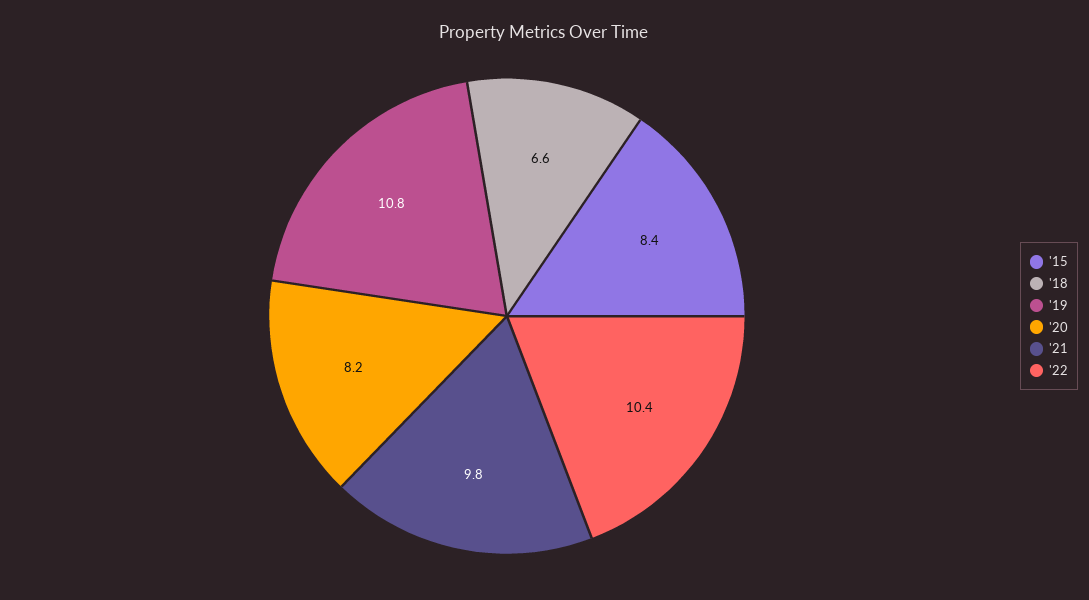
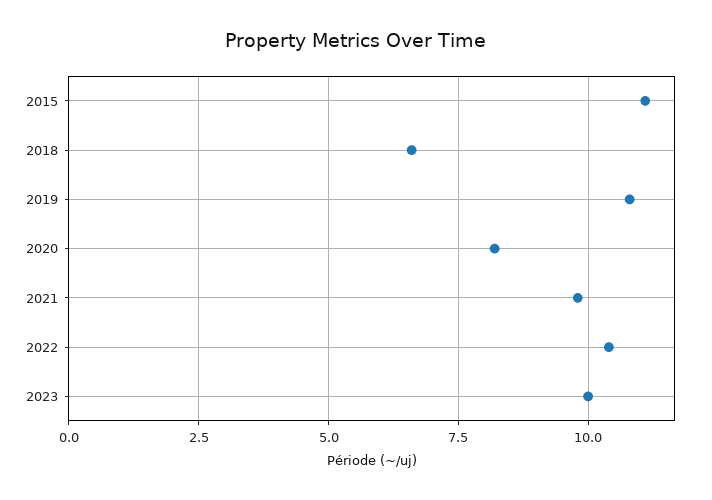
'15: 8.4 -> 11
2023: none -> 10

